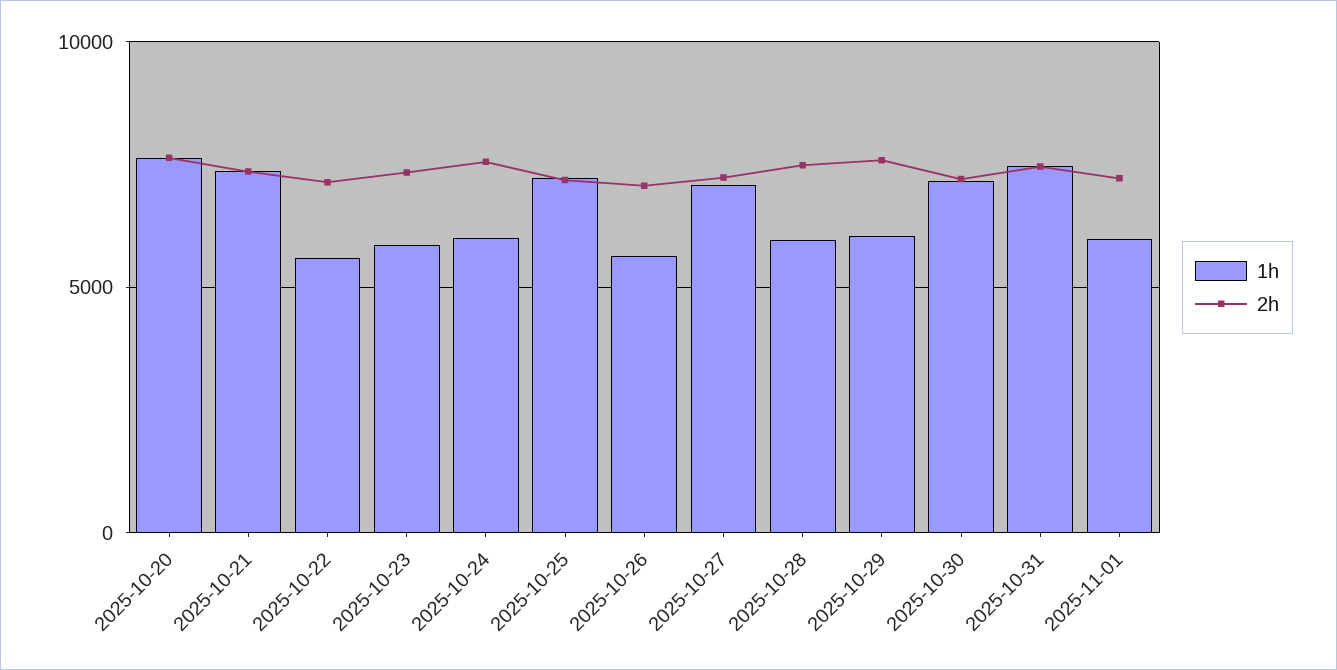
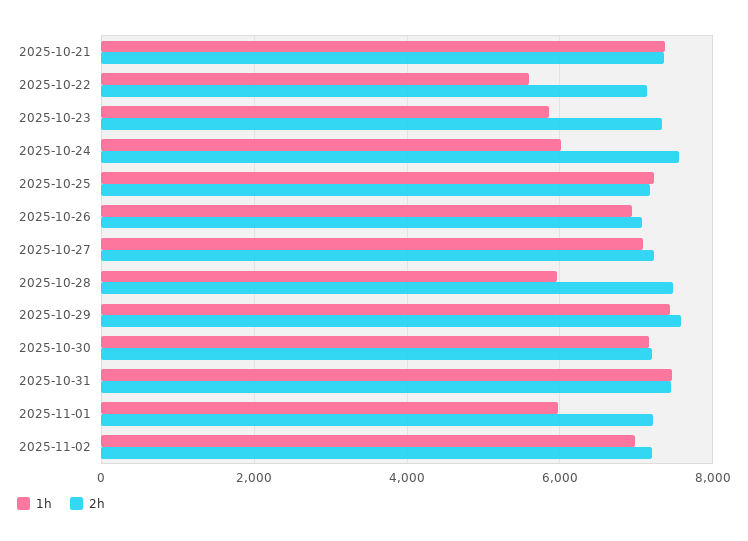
1h, 2025-10-20: 7500 -> none
2h, 2025-10-20: 7500 -> none
1h, 2025-10-26: 5500 -> 7000
1h, 2025-10-29: 6000 -> 7400
1h, 2025-11-02: none -> 7000
2h, 2025-11-02: none -> 7200

